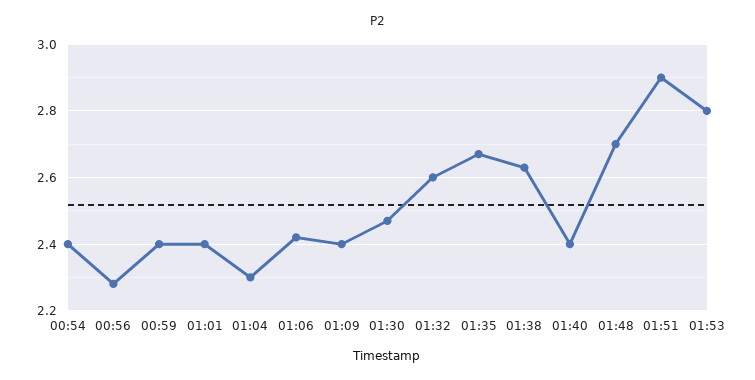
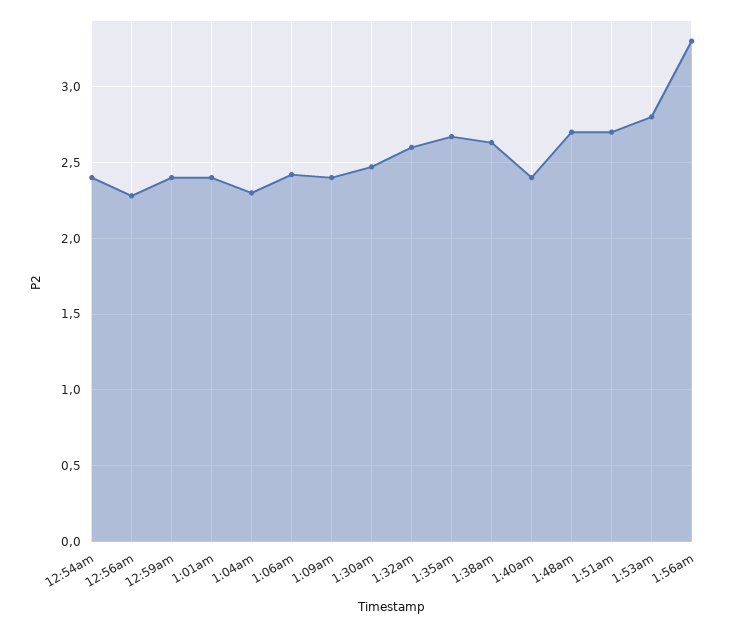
01:51: 2.9 -> 2.7
1:56am: none -> 3.3

